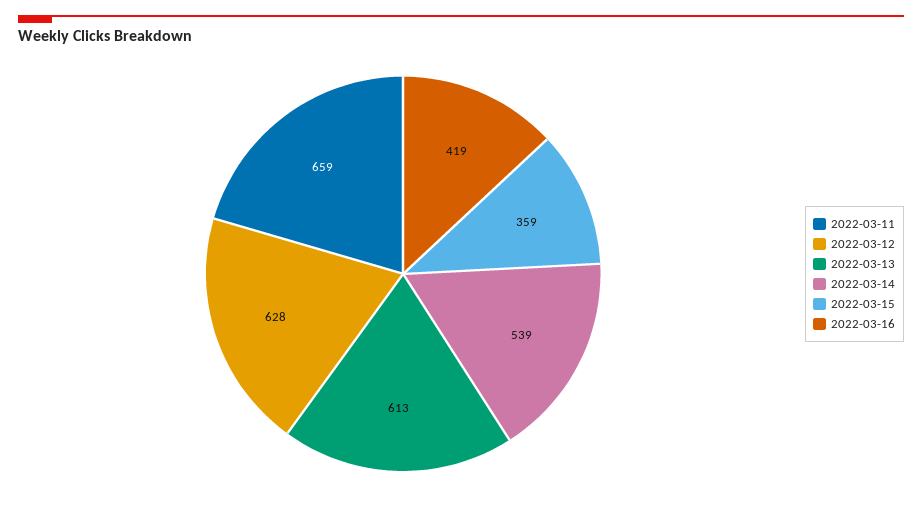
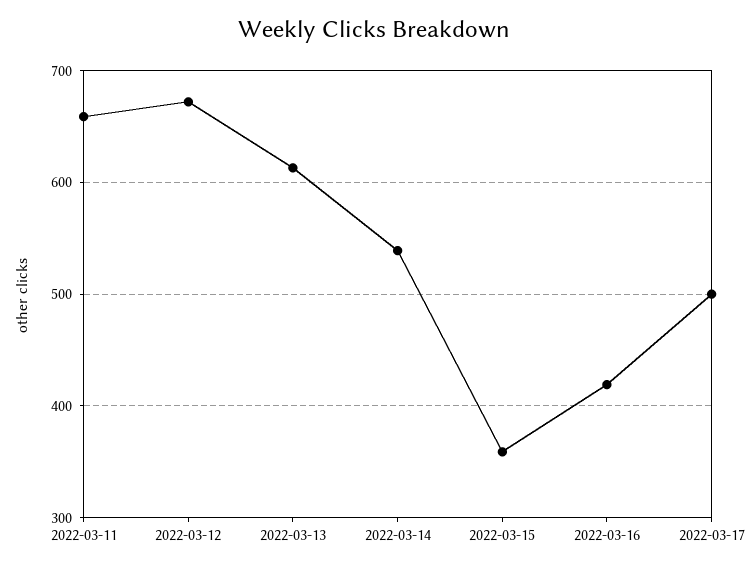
2022-03-12: 628 -> 670
2022-03-17: none -> 500

